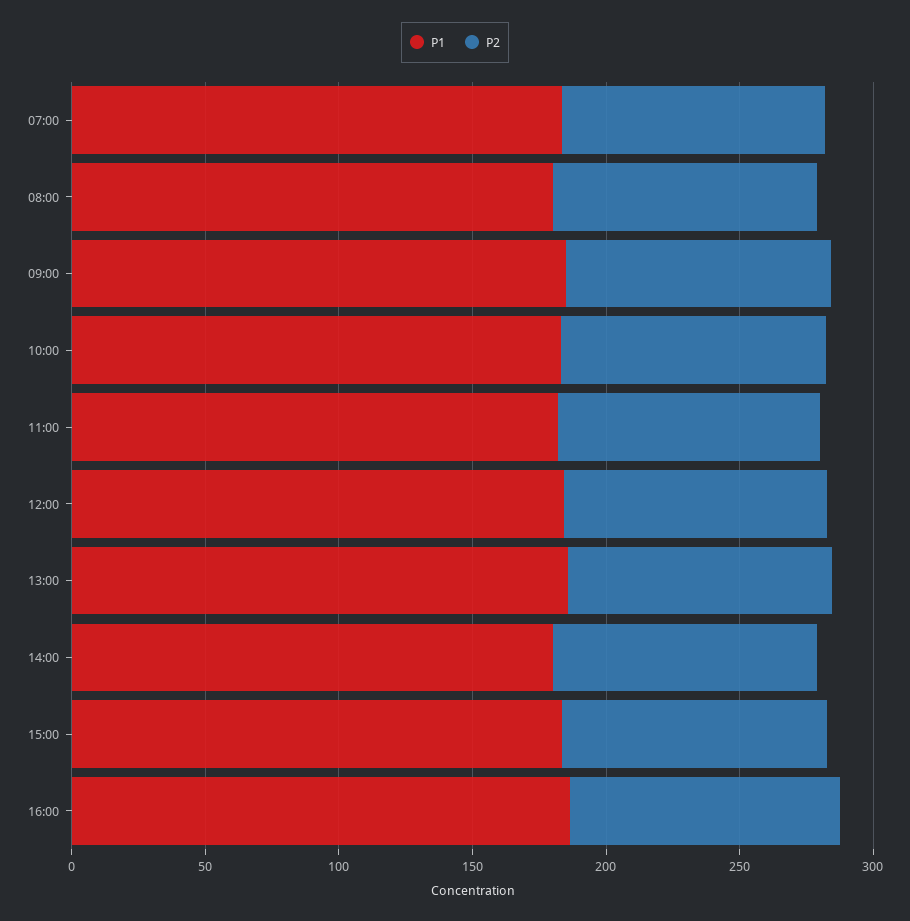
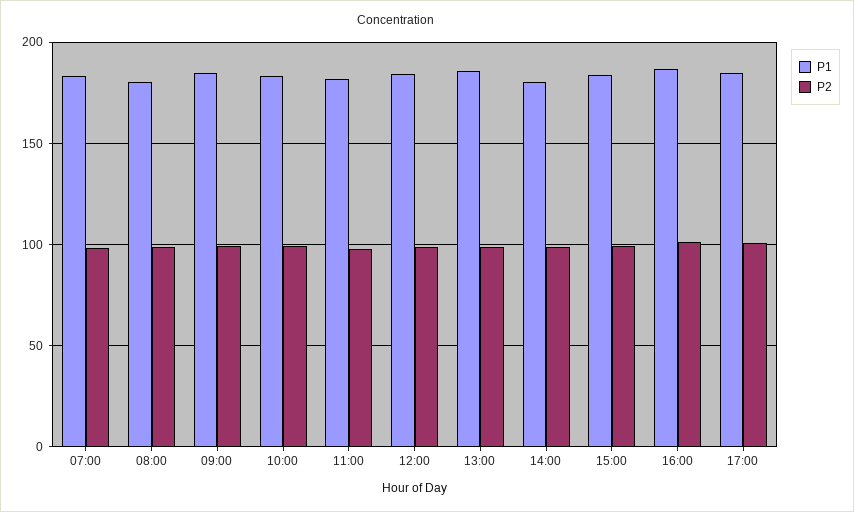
P1, 17:00: none -> 185
P2, 17:00: none -> 100

